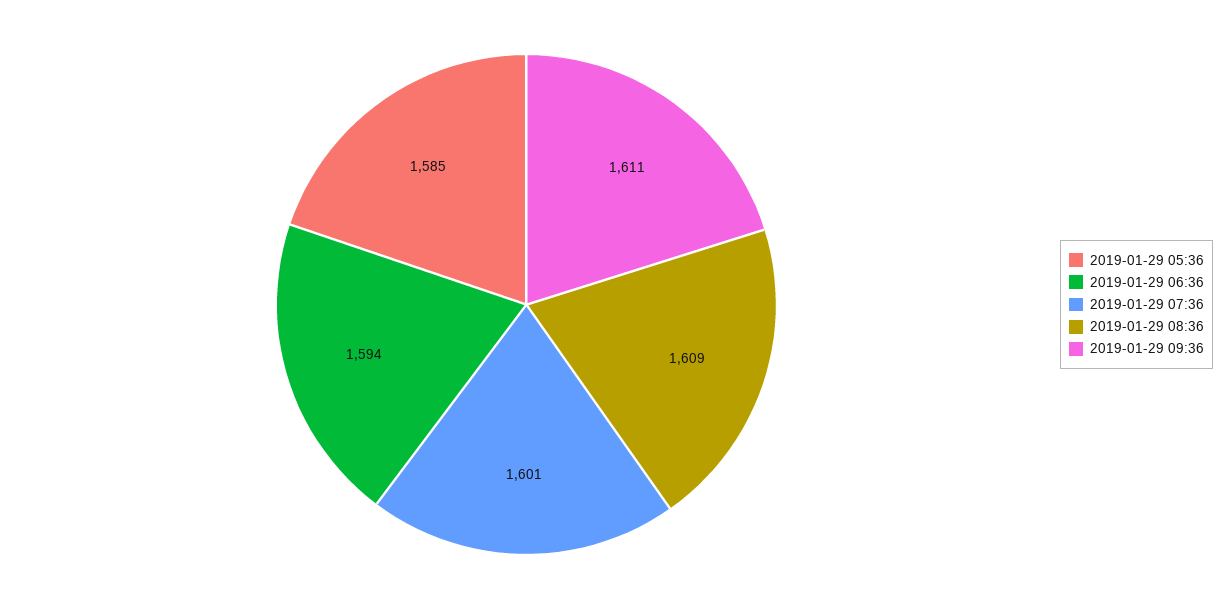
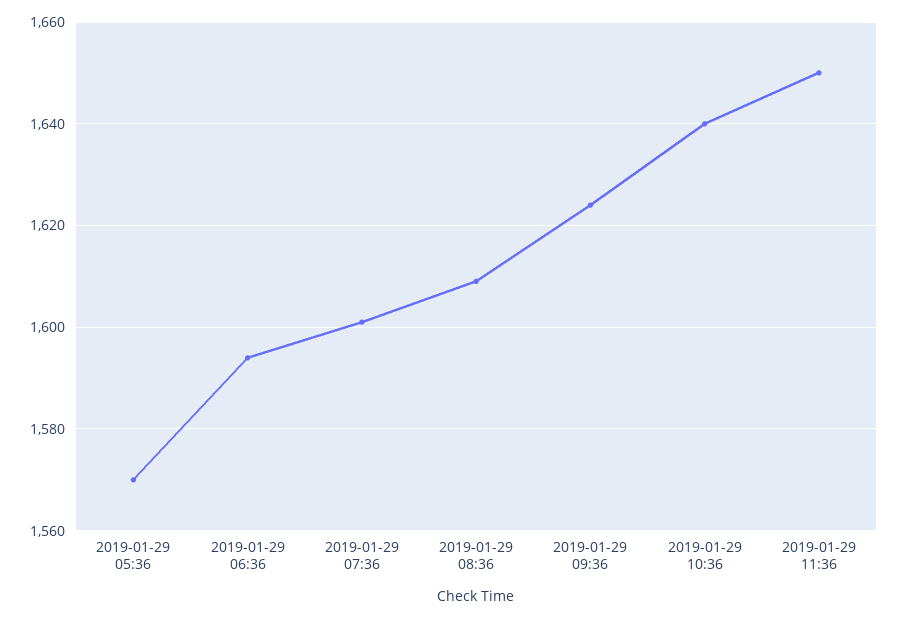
2019-01-29 05:36: 1585 -> 1570
2019-01-29 09:36: 1611 -> 1625
2019-01-29 10:36: none -> 1640
2019-01-29 11:36: none -> 1650

